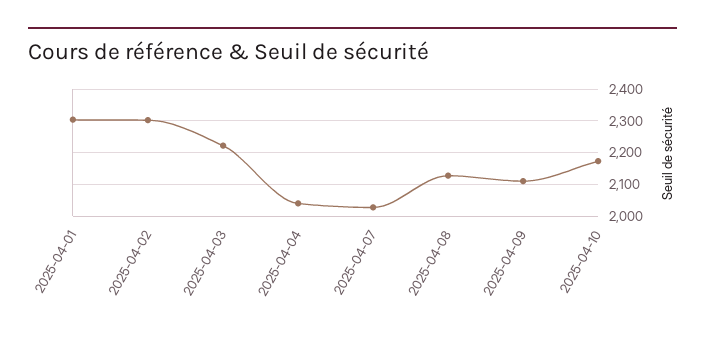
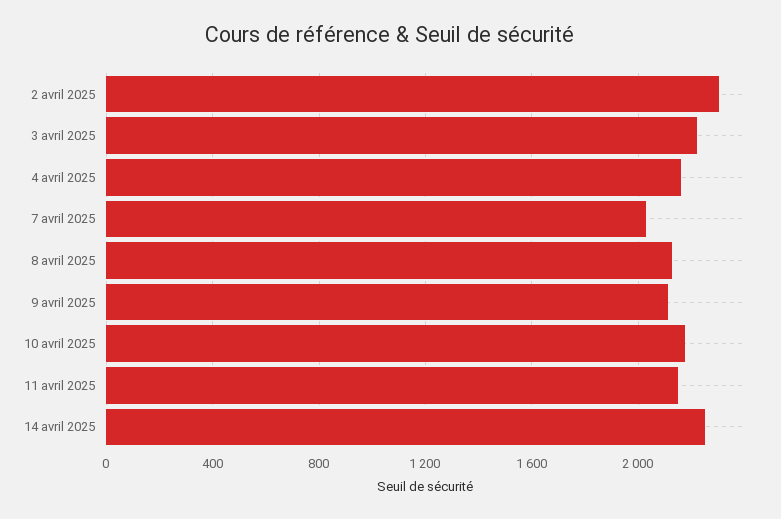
2025-04-01: 2300 -> none
2025-04-04: 2040 -> 2150
11 avril 2025: none -> 2150
14 avril 2025: none -> 2250

